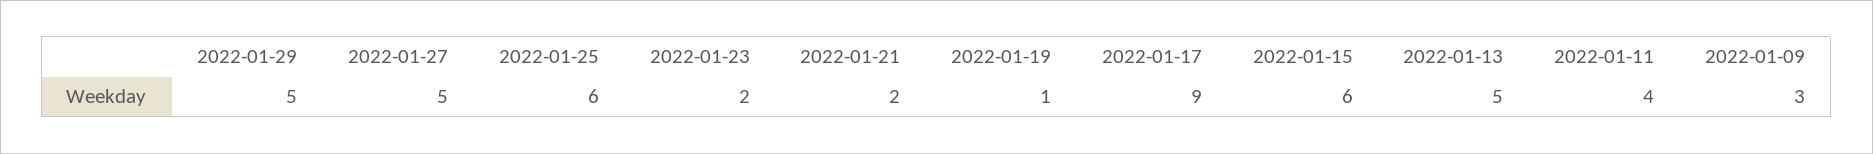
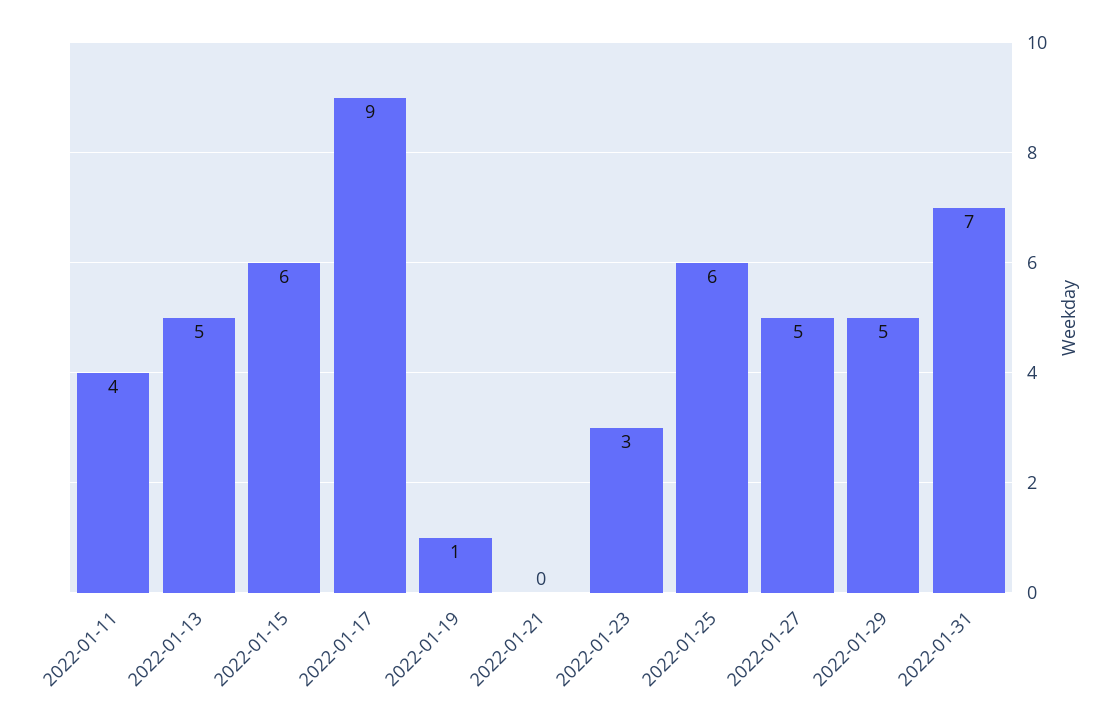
2022-01-23: 2 -> 3
2022-01-21: 2 -> 0
2022-01-09: 3 -> none
2022-01-31: none -> 7

